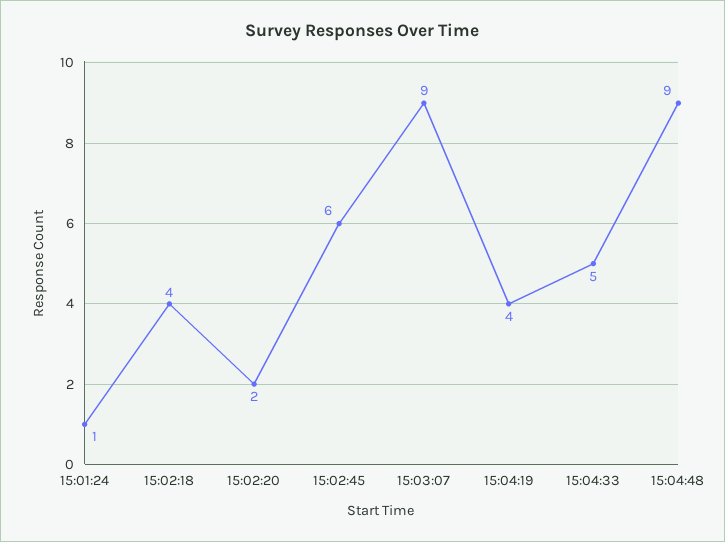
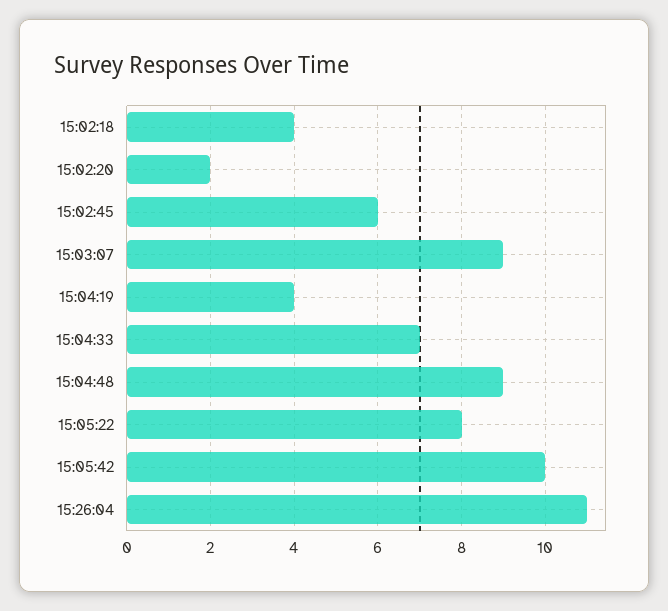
15:01:24: 1 -> none
15:04:33: 5 -> 7
15:05:22: none -> 8
15:05:42: none -> 10
15:26:04: none -> 11

